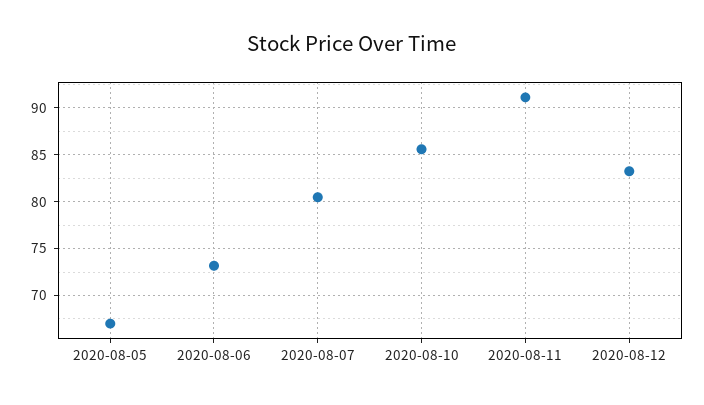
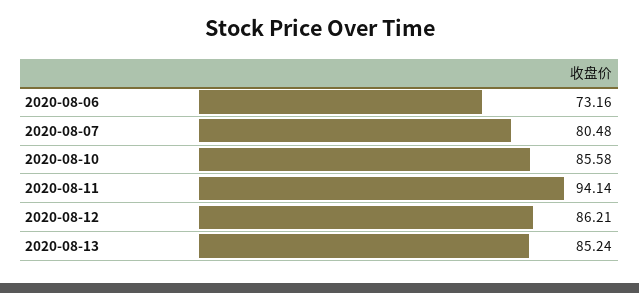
2020-08-05: 67 -> none
2020-08-11: 91 -> 94.14
2020-08-12: 83 -> 86.21
2020-08-13: none -> 85.24

